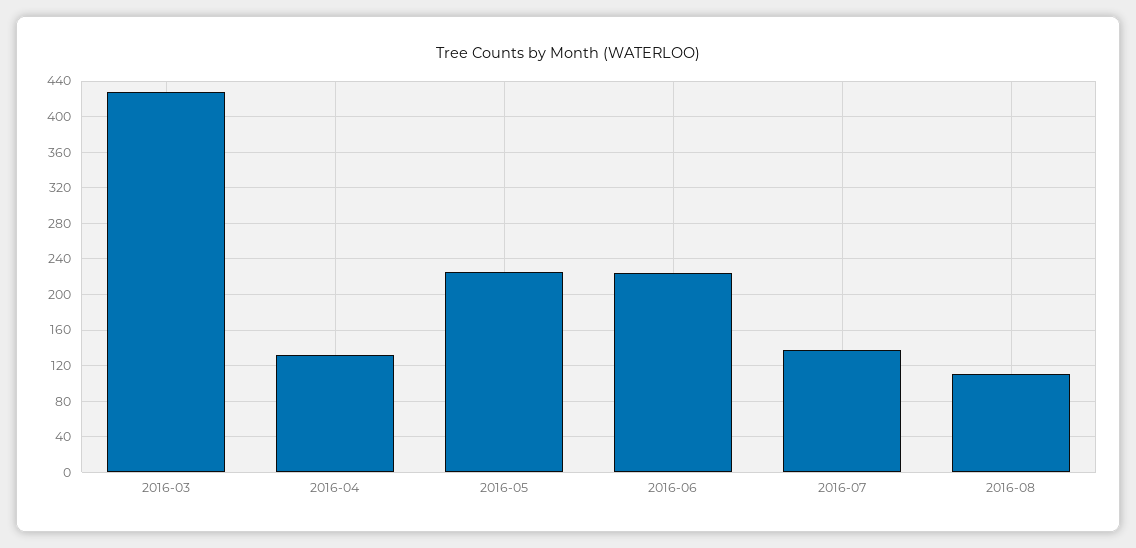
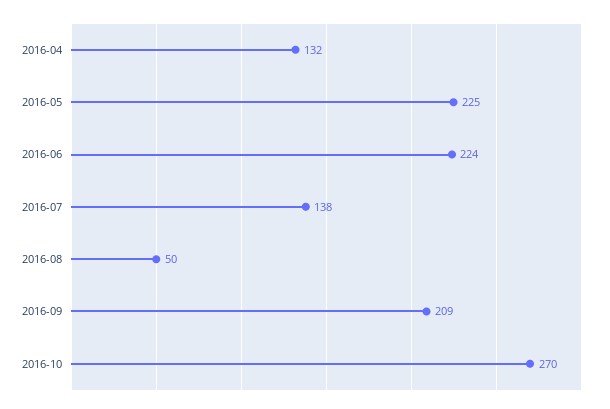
2016-03: 430 -> none
2016-08: 110 -> 50
2016-09: none -> 209
2016-10: none -> 270

